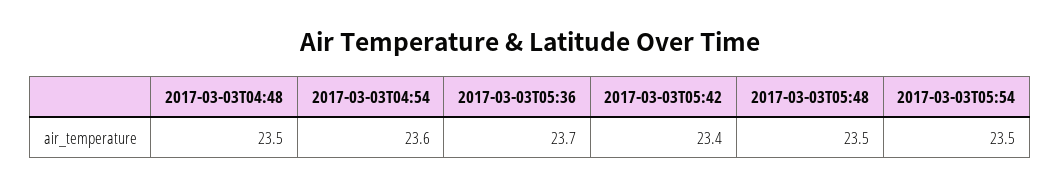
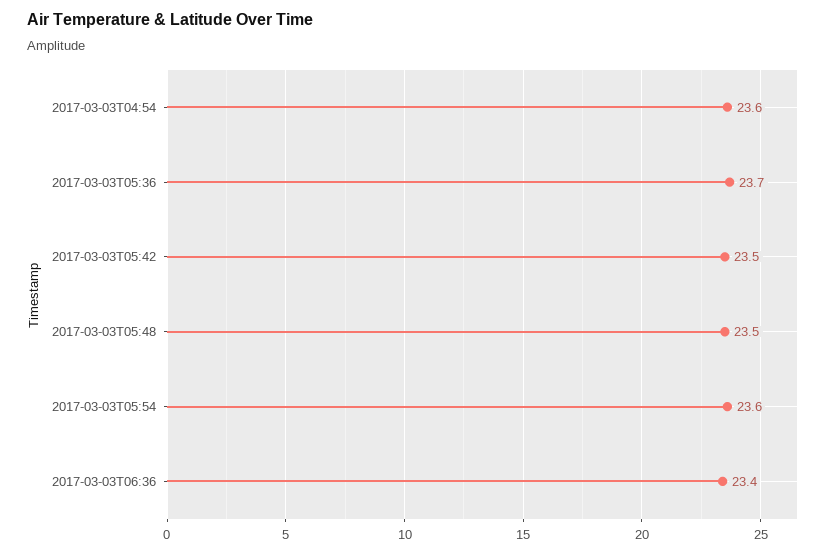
2017-03-03T04:48: 23.5 -> none
2017-03-03T05:42: 23.4 -> 23.5
2017-03-03T05:54: 23.5 -> 23.6
2017-03-03T06:36: none -> 23.4

